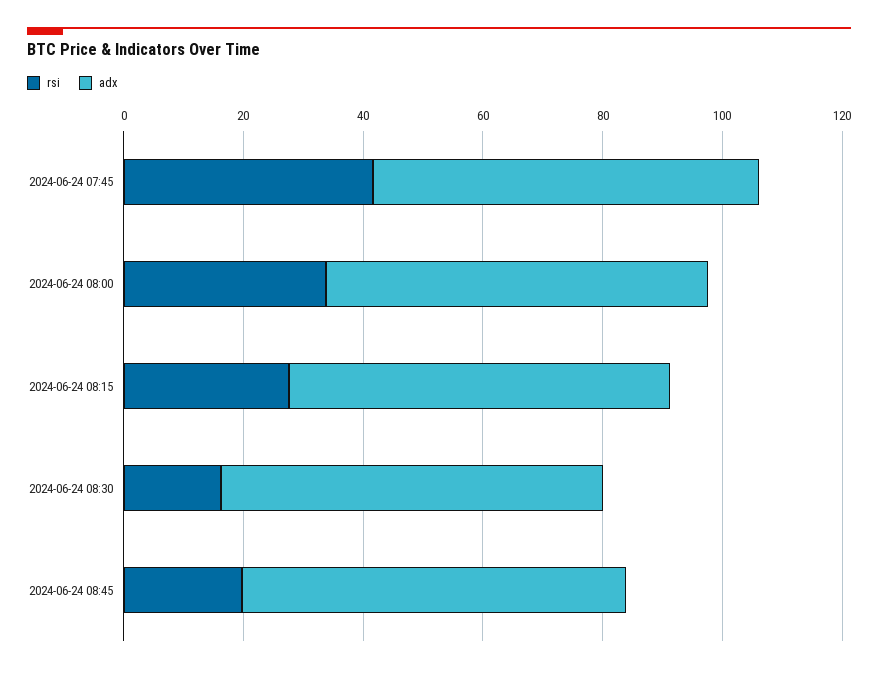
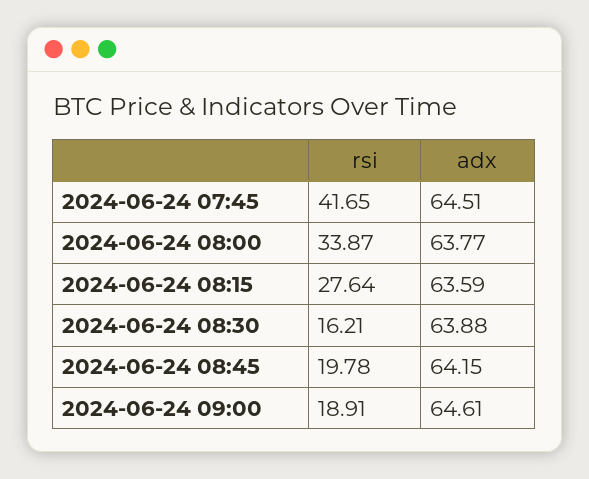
rsi, 2024-06-24 09:00: none -> 18.91
adx, 2024-06-24 09:00: none -> 64.61

